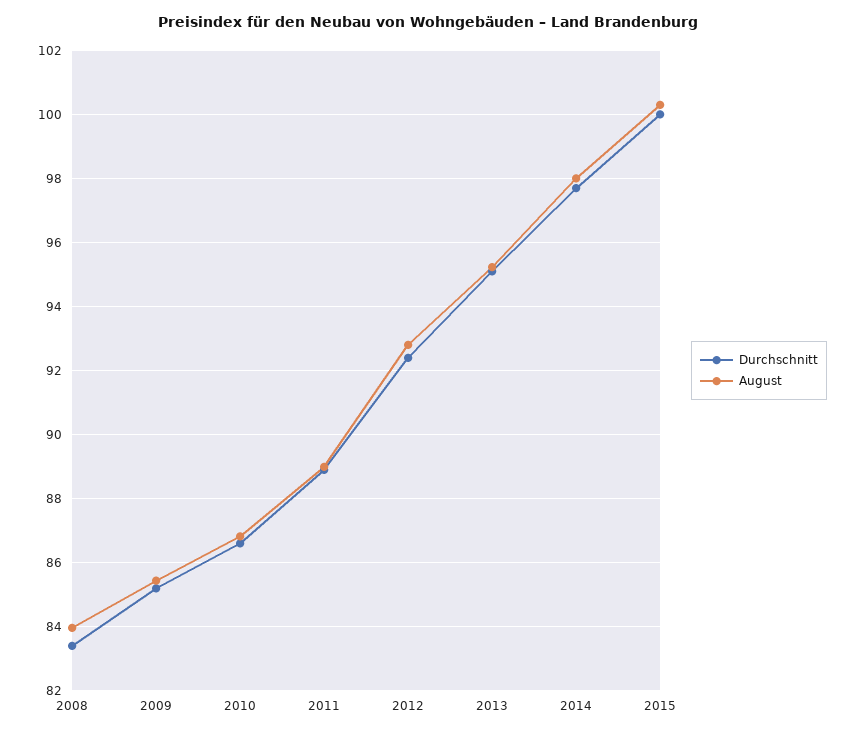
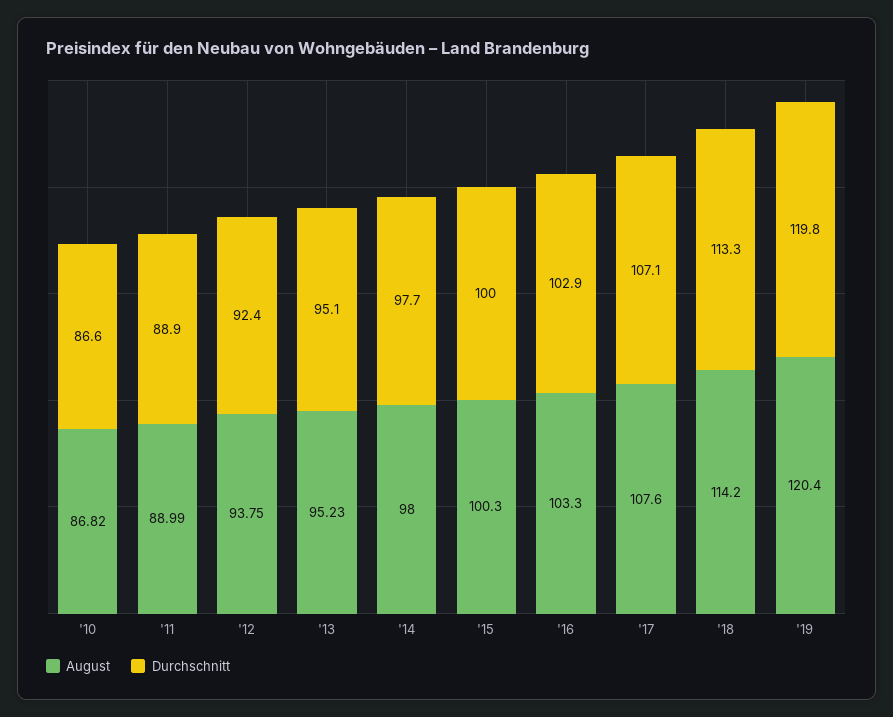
Durchschnitt, 2008: 83.4 -> none
August, 2008: 84 -> none
Durchschnitt, 2009: 85.2 -> none
August, 2009: 85.4 -> none
August, 2012: 92.8 -> 93.75
August, '16: none -> 103.3
Durchschnitt, '16: none -> 102.9
August, '17: none -> 107.6
Durchschnitt, '17: none -> 107.1
August, '18: none -> 114.2
Durchschnitt, '18: none -> 113.3
August, '19: none -> 120.4
Durchschnitt, '19: none -> 119.8

